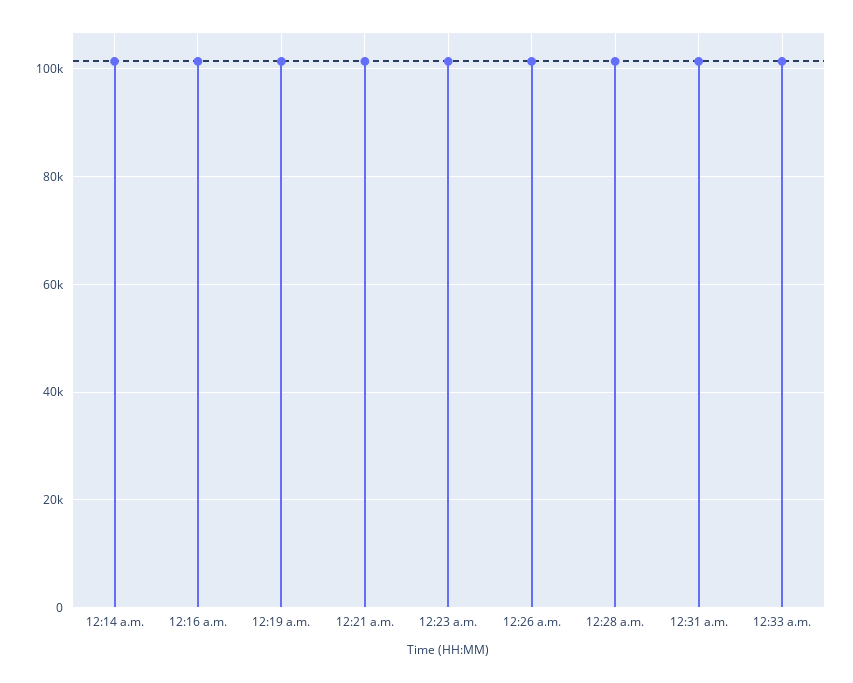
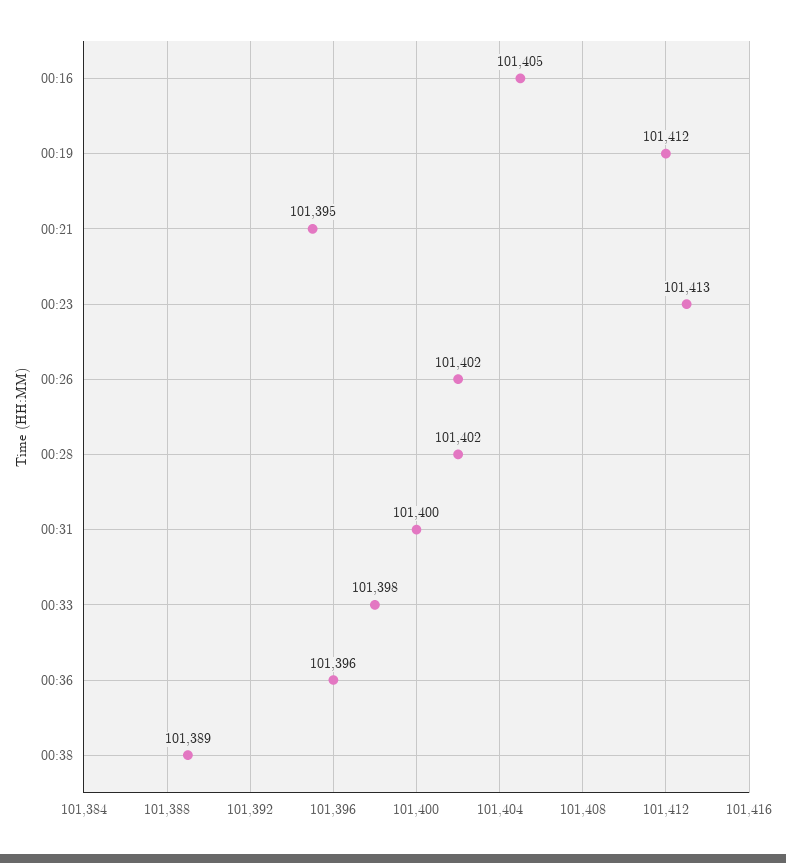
12:14 a.m.: 102000 -> none
00:36: none -> 101396
00:38: none -> 101389

